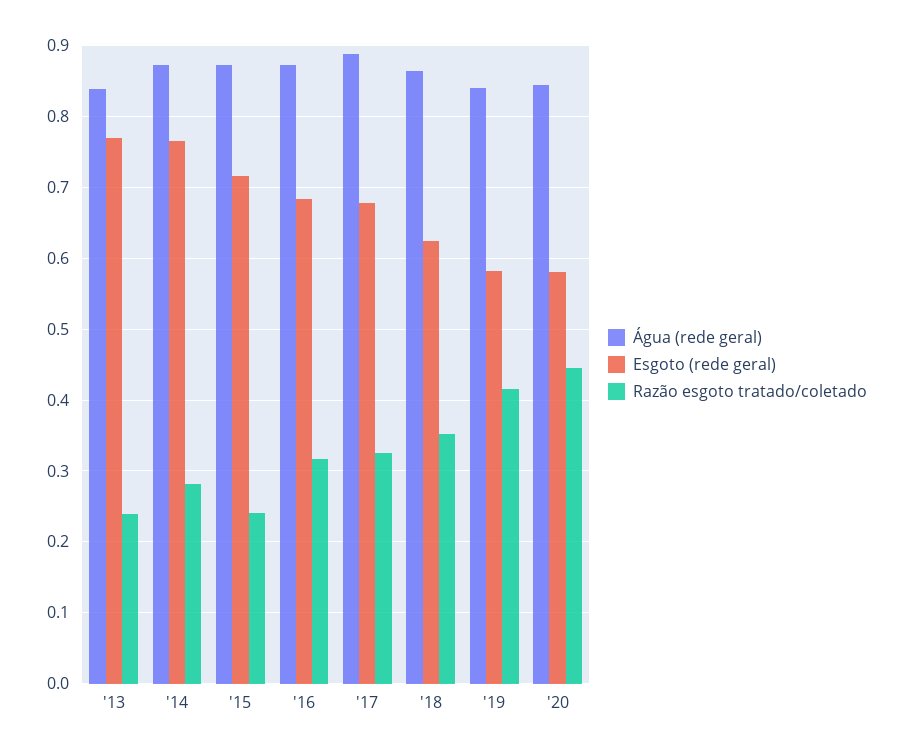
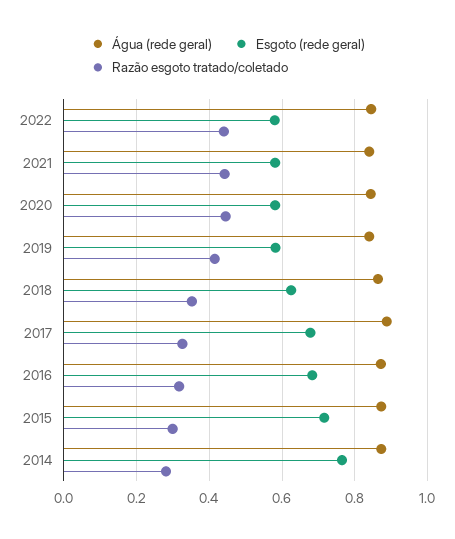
Água (rede geral), '13: 0.84 -> none
Esgoto (rede geral), '13: 0.77 -> none
Razão esgoto tratado/coletado, '13: 0.24 -> none
Razão esgoto tratado/coletado, '15: 0.24 -> 0.3
Água (rede geral), 2022: none -> 0.84
Esgoto (rede geral), 2022: none -> 0.58
Razão esgoto tratado/coletado, 2022: none -> 0.44
Água (rede geral), 2021: none -> 0.84
Esgoto (rede geral), 2021: none -> 0.58
Razão esgoto tratado/coletado, 2021: none -> 0.44

